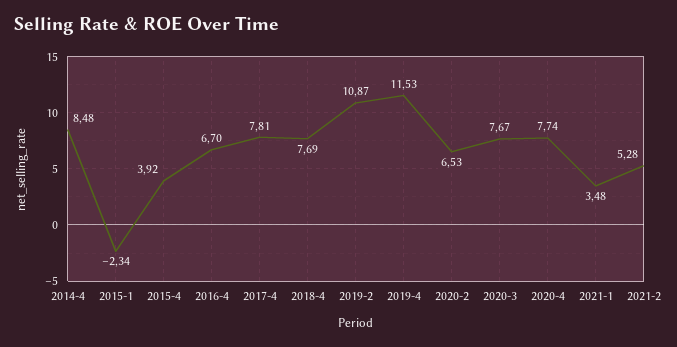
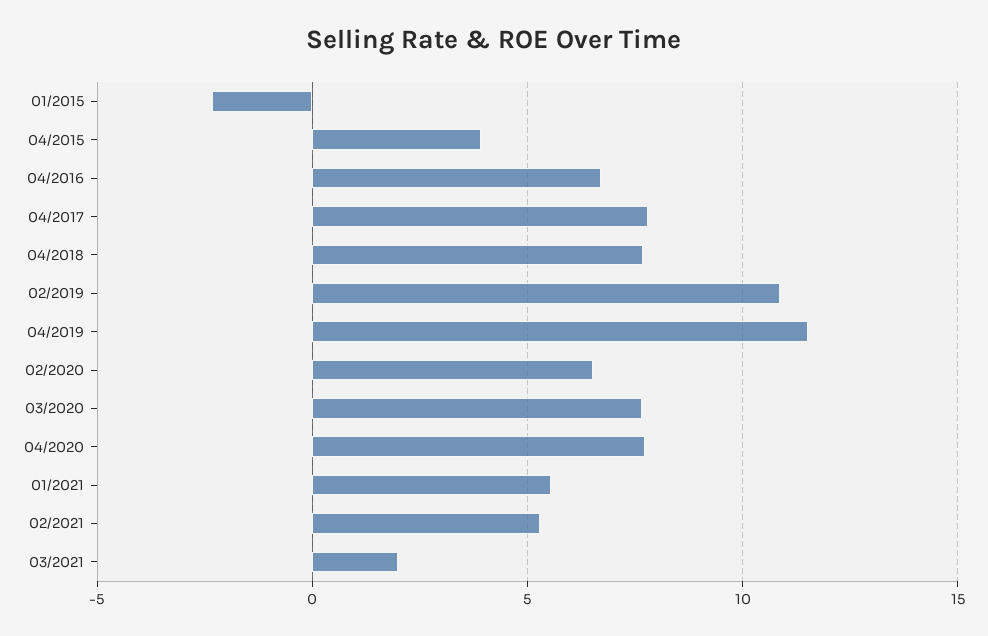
2014-4: 8.48 -> none
2021-1: 3.48 -> 5.5
03/2021: none -> 2

